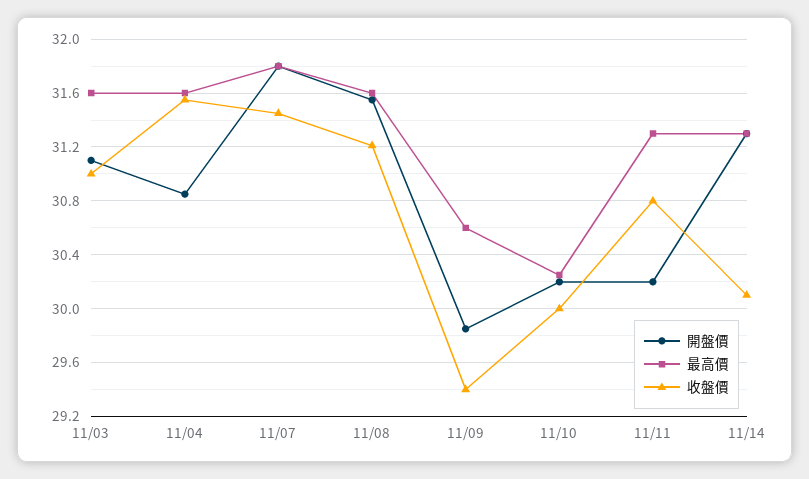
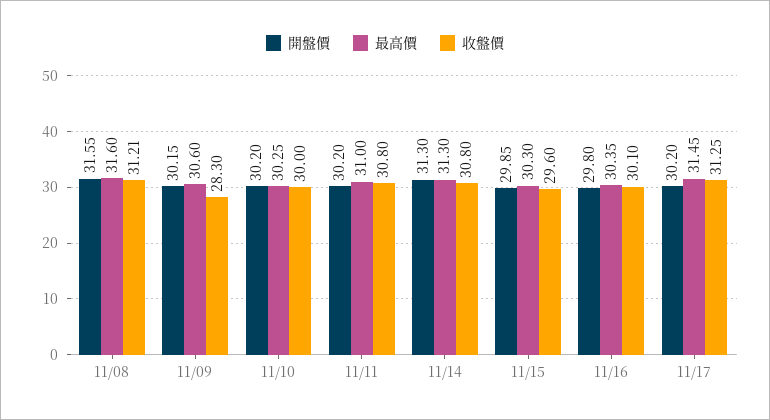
開盤價, 11/03: 31.1 -> none
最高價, 11/03: 31.6 -> none
收盤價, 11/03: 31 -> none
開盤價, 11/04: 30.85 -> none
最高價, 11/04: 31.6 -> none
收盤價, 11/04: 31.55 -> none
開盤價, 11/07: 31.8 -> none
最高價, 11/07: 31.8 -> none
收盤價, 11/07: 31.45 -> none
開盤價, 11/09: 29.85 -> 30.15
收盤價, 11/09: 29.4 -> 28.3
最高價, 11/11: 31.3 -> 31
收盤價, 11/14: 30.1 -> 30.8
開盤價, 11/15: none -> 29.85
最高價, 11/15: none -> 30.3
收盤價, 11/15: none -> 29.6
開盤價, 11/16: none -> 29.8
最高價, 11/16: none -> 30.35
收盤價, 11/16: none -> 30.1
開盤價, 11/17: none -> 30.2
最高價, 11/17: none -> 31.45
收盤價, 11/17: none -> 31.25

